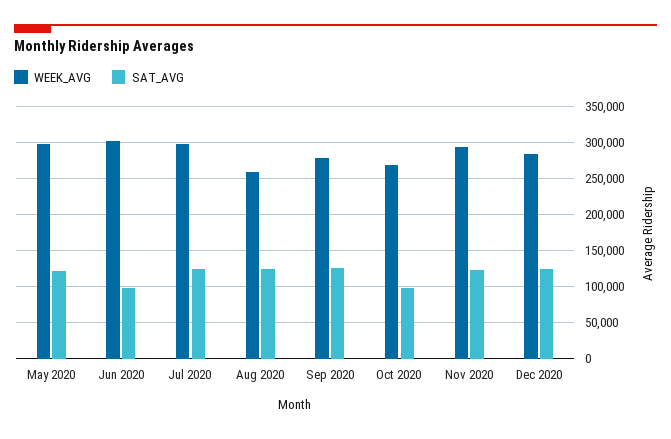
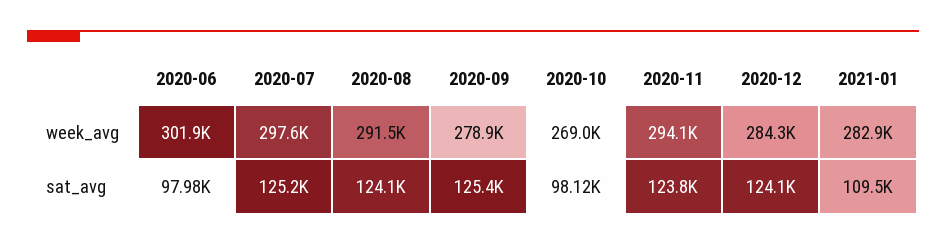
WEEK_AVG, May 2020: 300000 -> none
SAT_AVG, May 2020: 120000 -> none
WEEK_AVG, Aug 2020: 260000 -> 291500
WEEK_AVG, 2021-01: none -> 282900
SAT_AVG, 2021-01: none -> 109500

